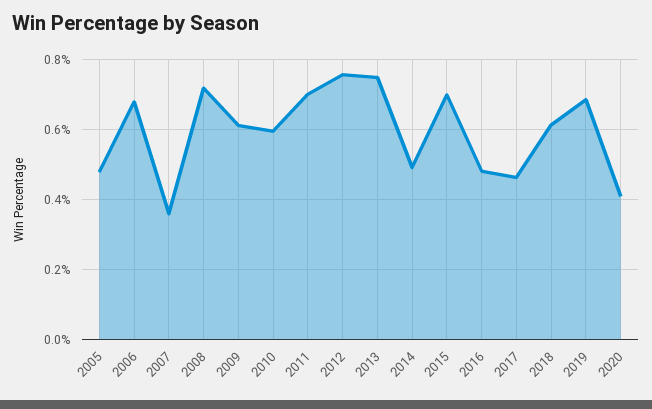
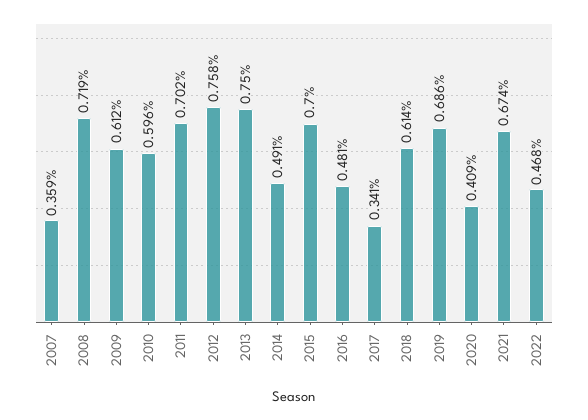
2005: 0.48 -> none
2006: 0.68 -> none
2017: 0.46 -> 0.341
2021: none -> 0.674
2022: none -> 0.468

